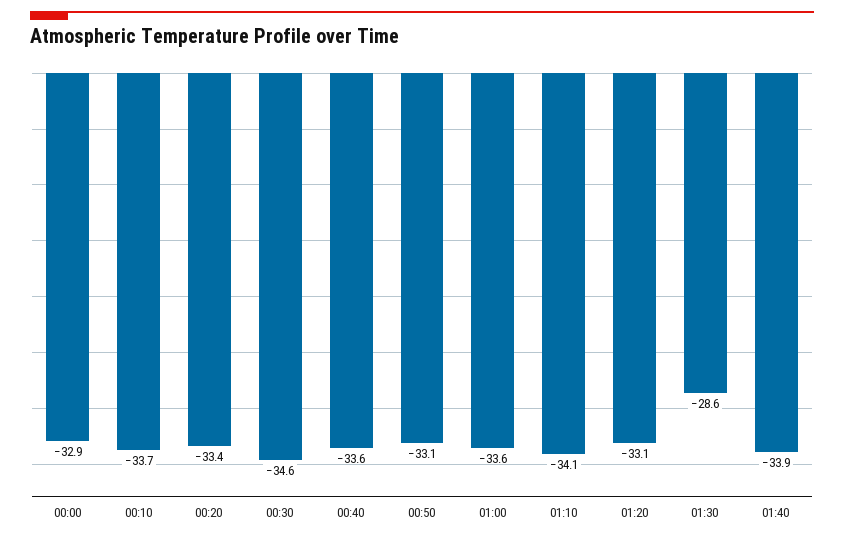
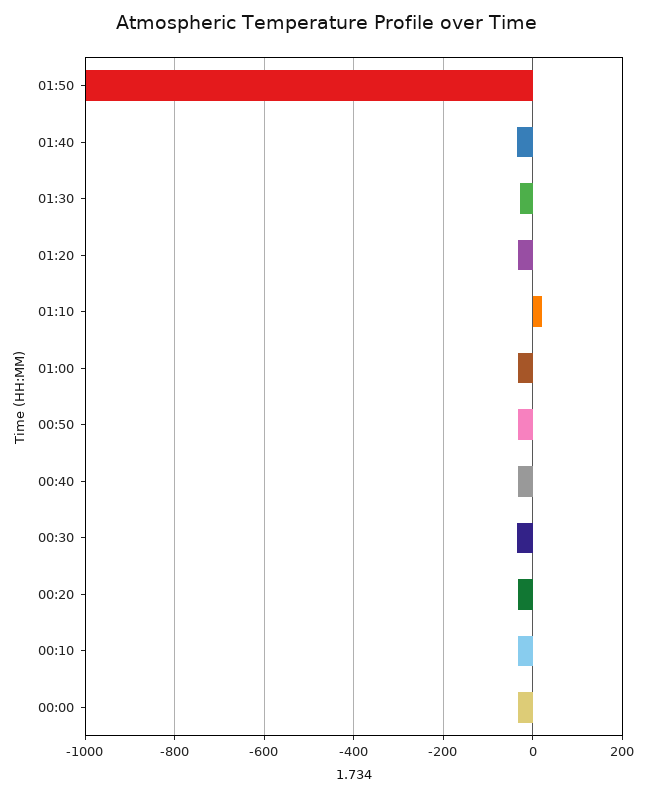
01:10: -34.1 -> 20
01:50: none -> -1000

